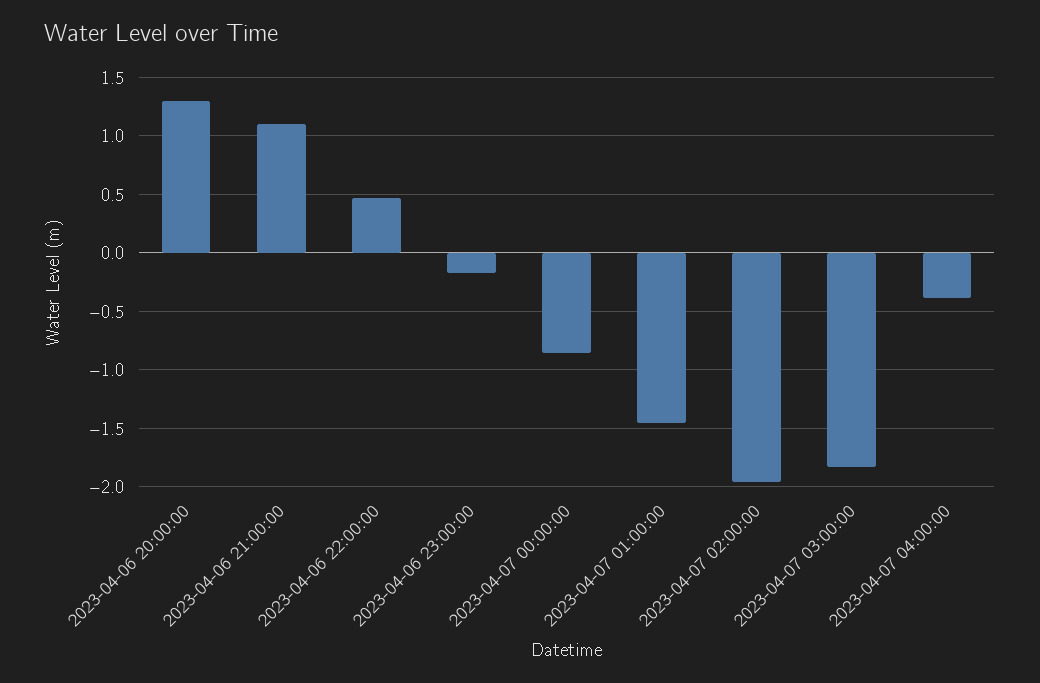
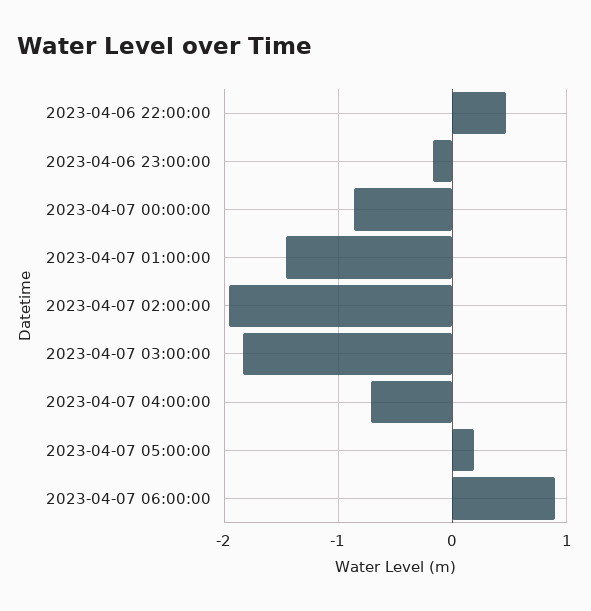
2023-04-06 20:00:00: 1.3 -> none
2023-04-06 21:00:00: 1.1 -> none
2023-04-07 04:00:00: -0.4 -> -0.7
2023-04-07 05:00:00: none -> 0.2
2023-04-07 06:00:00: none -> 0.9

